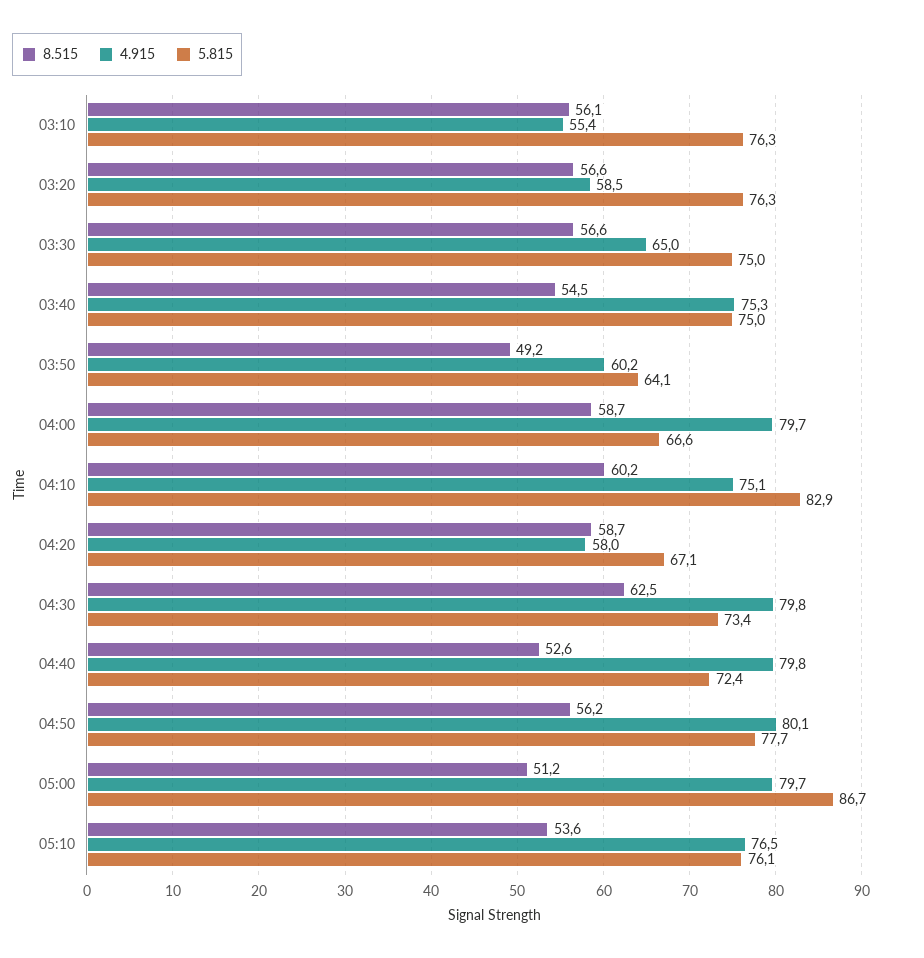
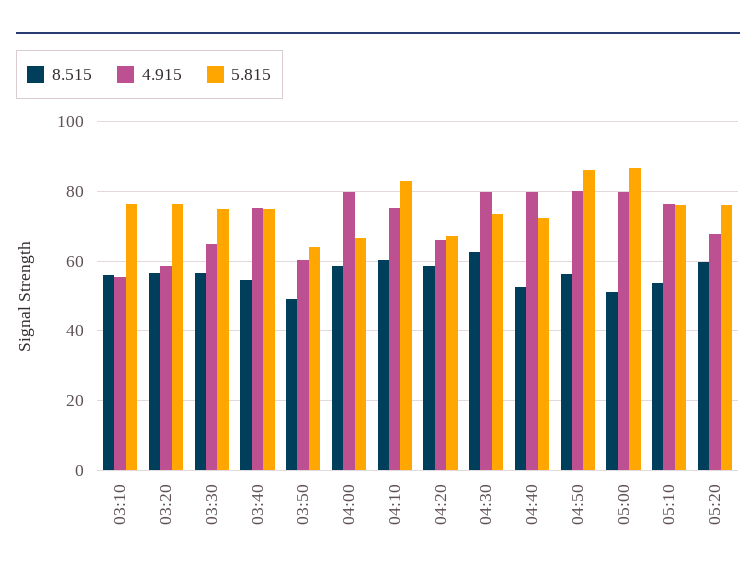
4.915, 04:20: 58 -> 66
5.815, 04:50: 77.7 -> 86
8.515, 05:20: none -> 60
4.915, 05:20: none -> 68
5.815, 05:20: none -> 76

